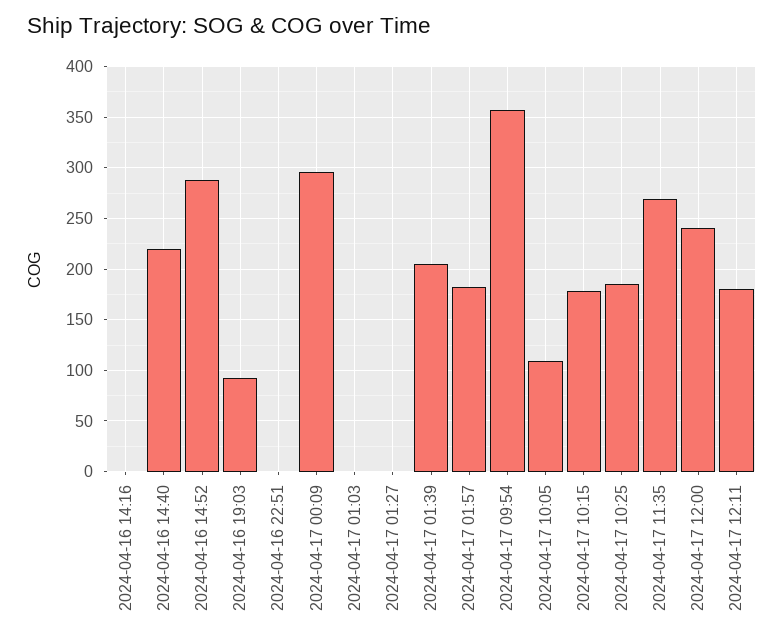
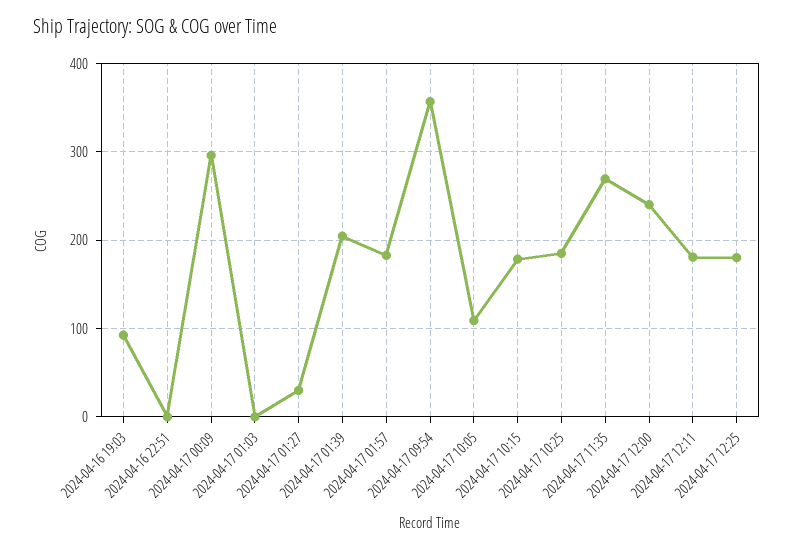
2024-04-16 14:16: 0 -> none
2024-04-16 14:40: 220 -> none
2024-04-16 14:52: 290 -> none
2024-04-17 01:27: 0 -> 30
2024-04-17 12:25: none -> 180

